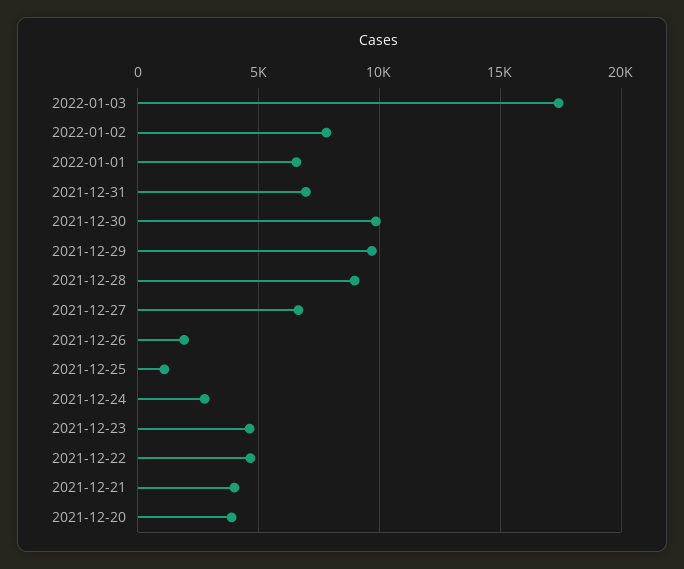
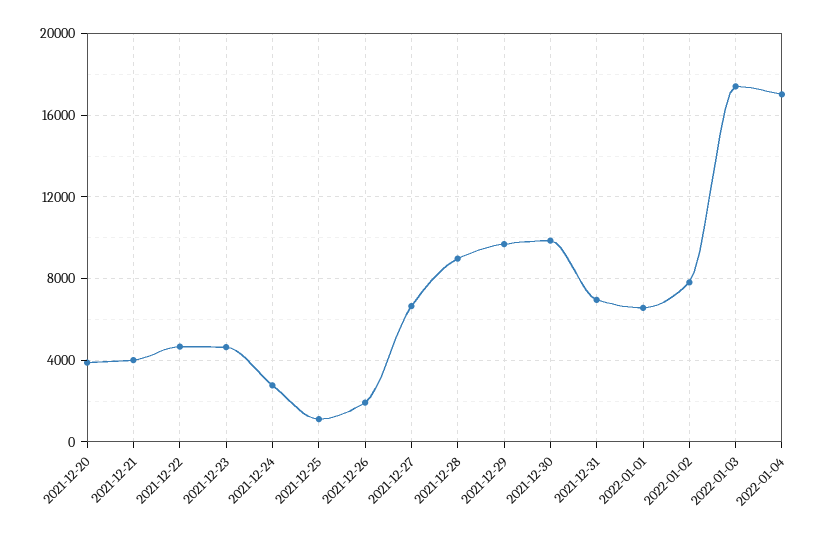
2022-01-04: none -> 17000

